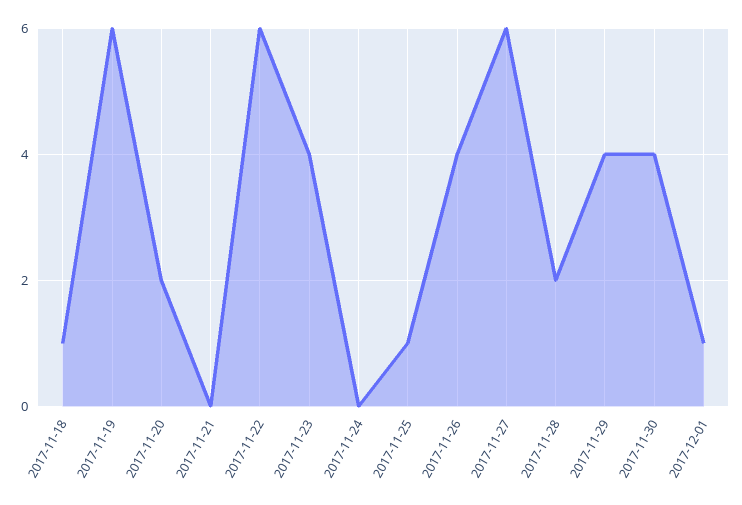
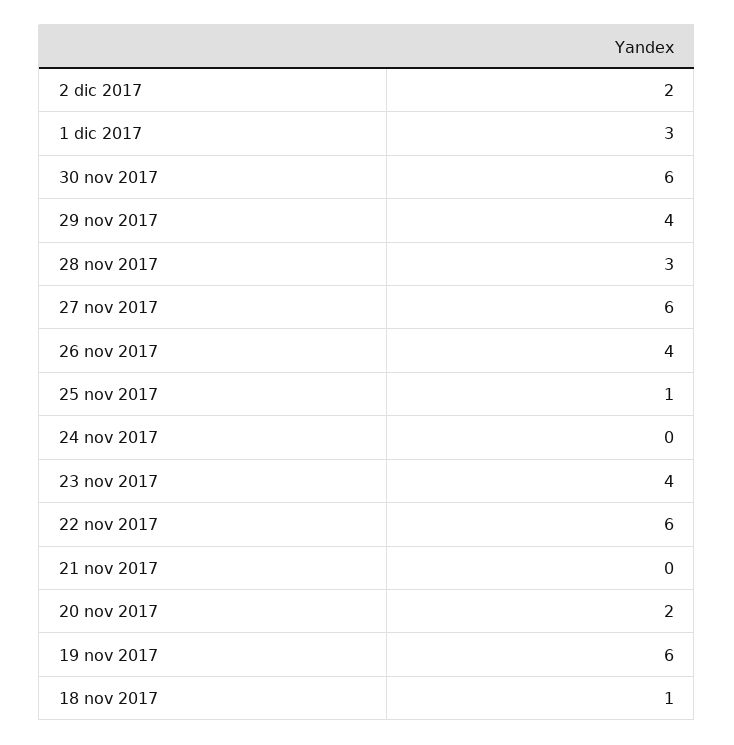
2017-11-28: 2 -> 3
2017-11-30: 4 -> 6
2017-12-01: 1 -> 3
2 dic 2017: none -> 2

